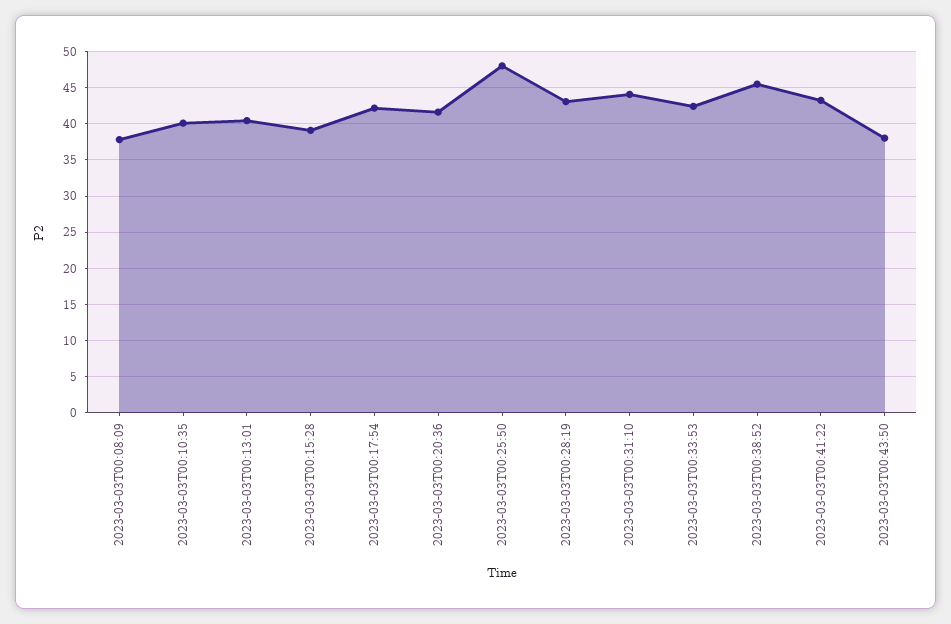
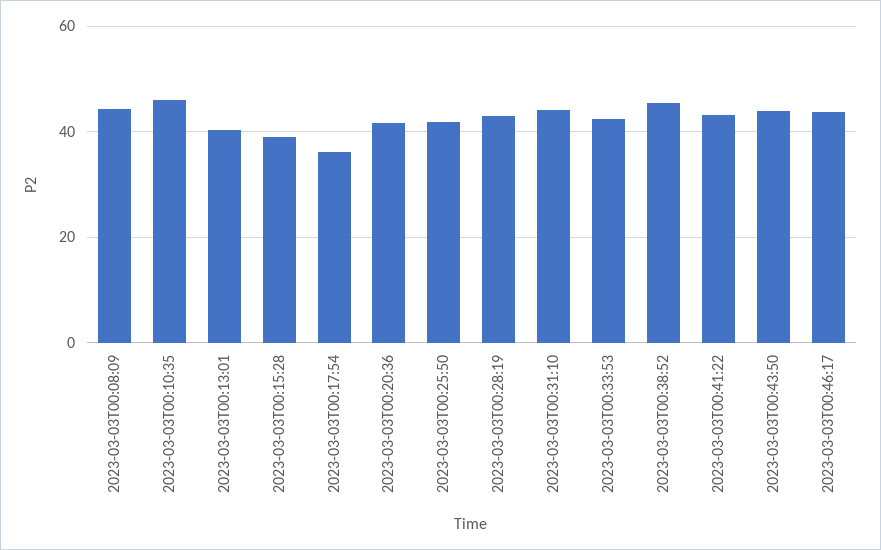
2023-03-03T00:08:09: 38 -> 44
2023-03-03T00:10:35: 40 -> 46
2023-03-03T00:17:54: 42 -> 36
2023-03-03T00:25:50: 48 -> 42
2023-03-03T00:43:50: 38 -> 44
2023-03-03T00:46:17: none -> 44

